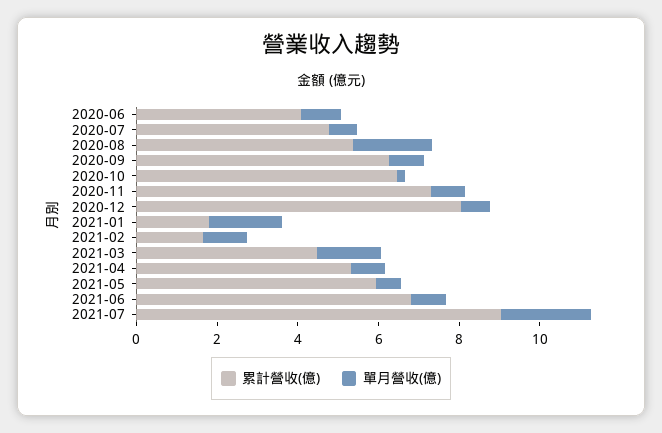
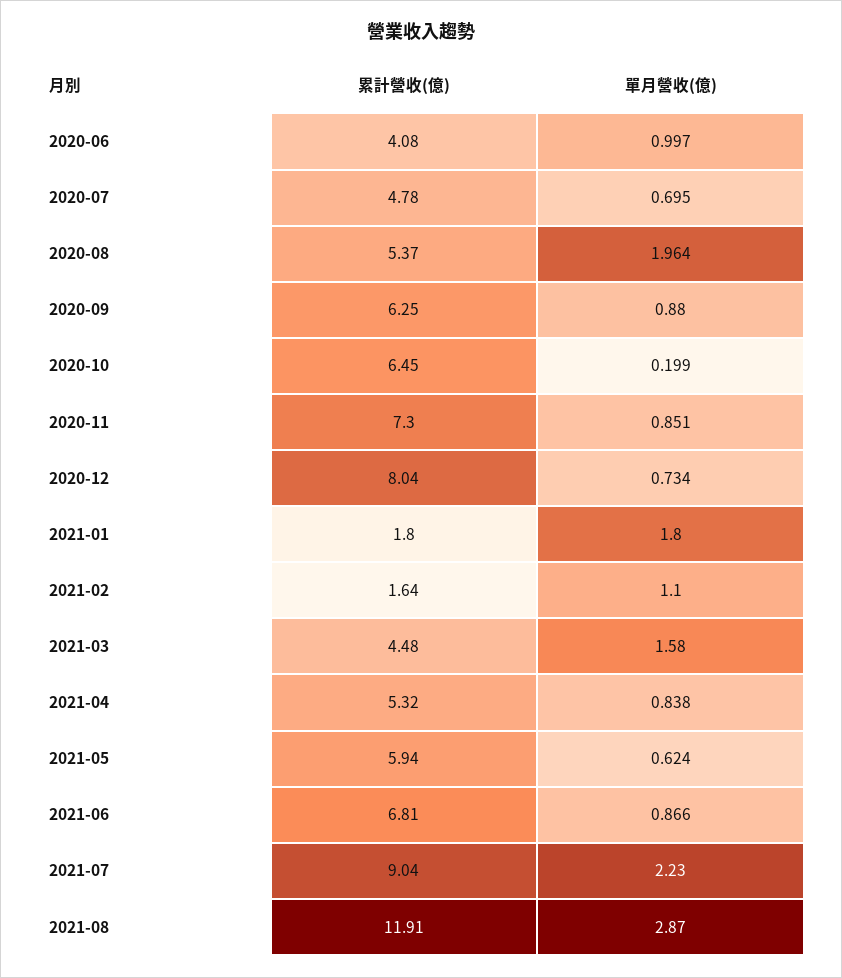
累計營收(億), 2021-08: none -> 11.91
單月營收(億), 2021-08: none -> 2.87

